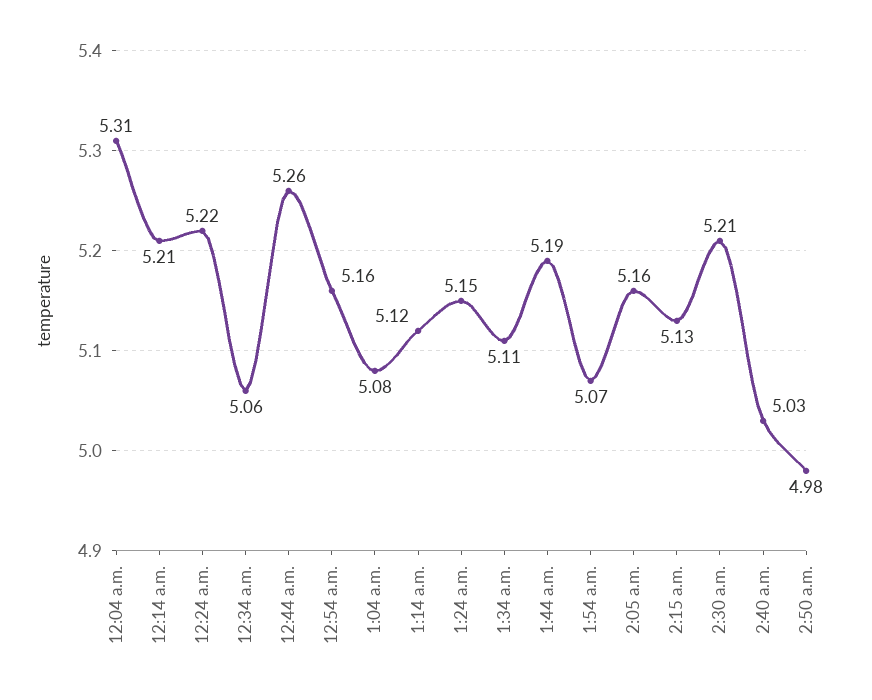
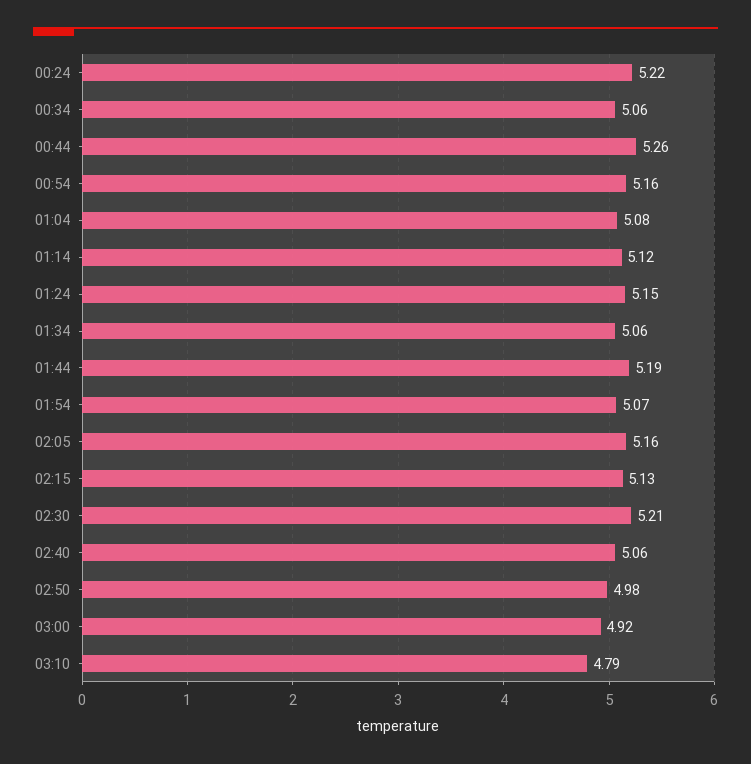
12:04 a.m.: 5.31 -> none
12:14 a.m.: 5.21 -> none
1:34 a.m.: 5.11 -> 5.06
2:40 a.m.: 5.03 -> 5.06
03:00: none -> 4.92
03:10: none -> 4.79

